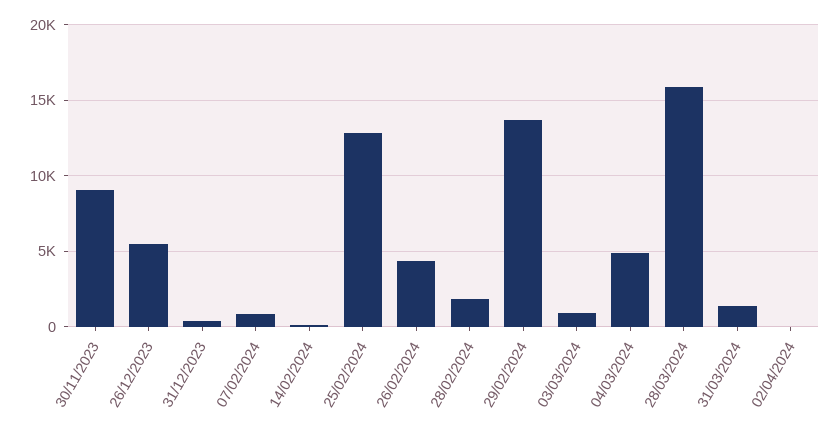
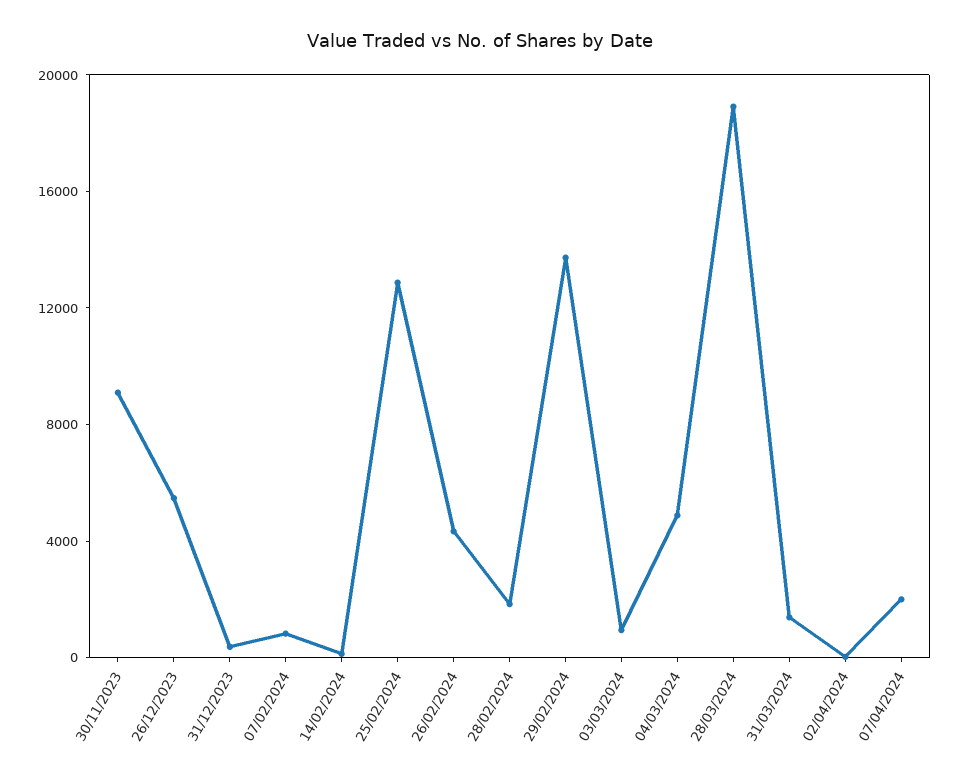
28/03/2024: 16000 -> 19000
07/04/2024: none -> 2000

